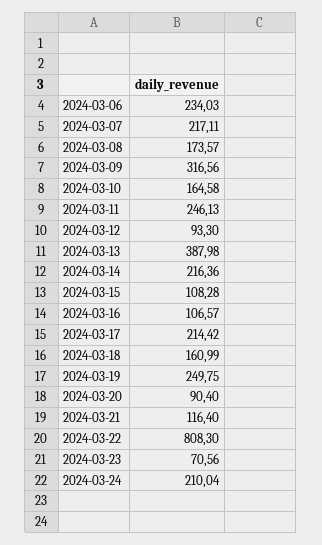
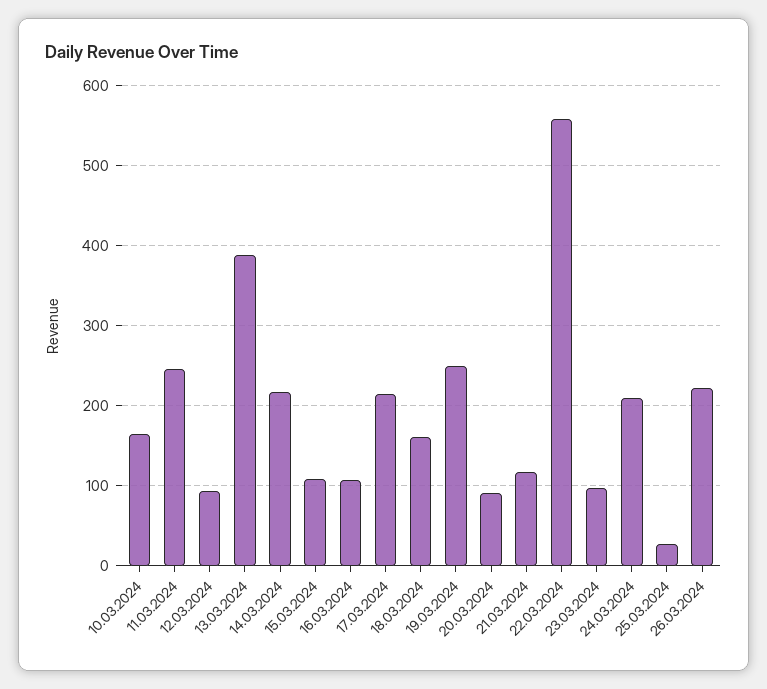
2024-03-06: 234.03 -> none
2024-03-07: 217.11 -> none
2024-03-08: 173.57 -> none
2024-03-09: 316.56 -> none
2024-03-22: 808.3 -> 560
2024-03-23: 70.56 -> 100
25.03.2024: none -> 30
26.03.2024: none -> 220

